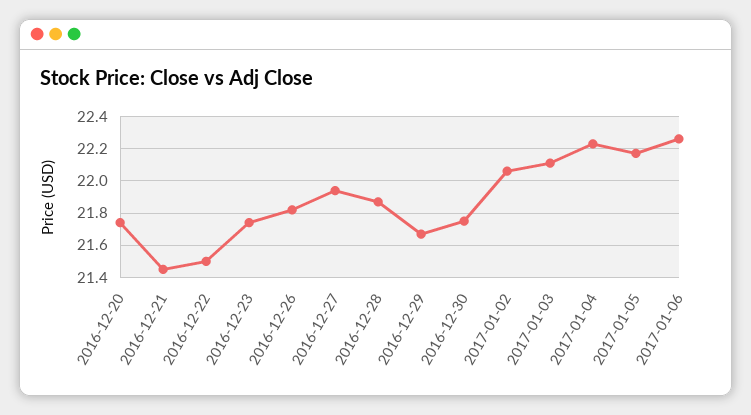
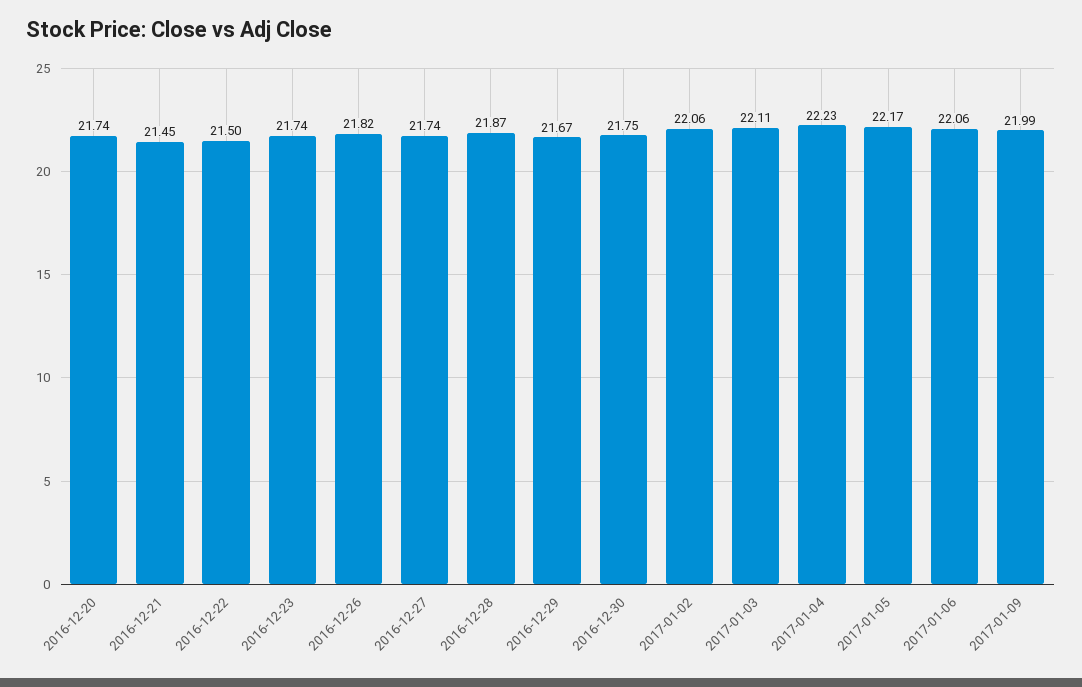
2016-12-27: 21.95 -> 21.74
2017-01-06: 22.25 -> 22.06
2017-01-09: none -> 21.99

